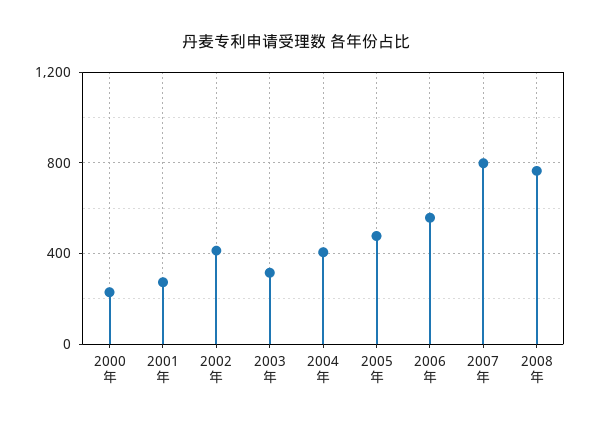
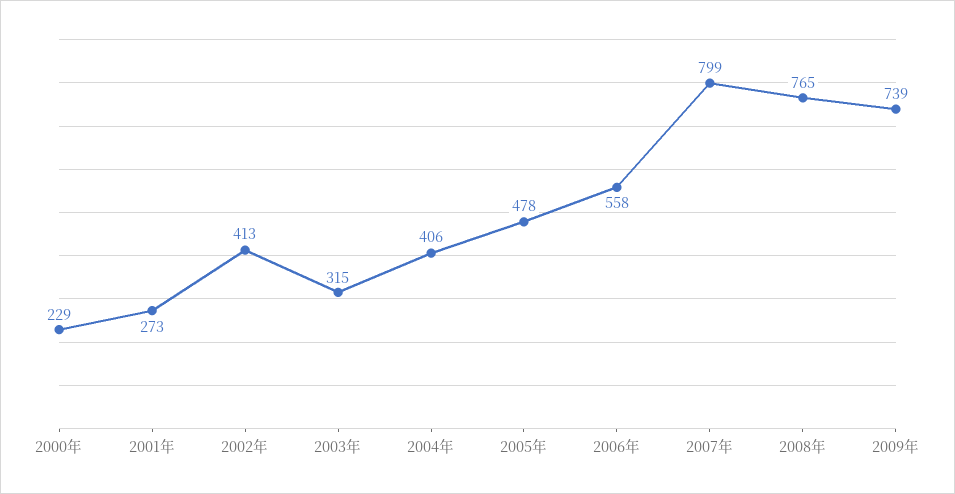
2009年: none -> 739

